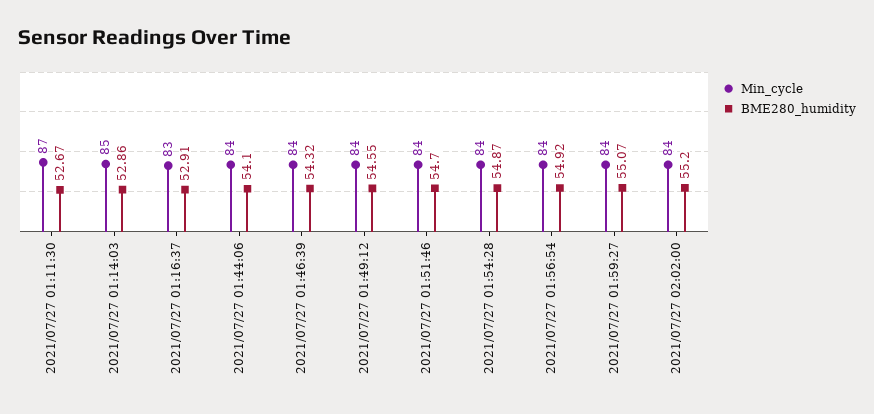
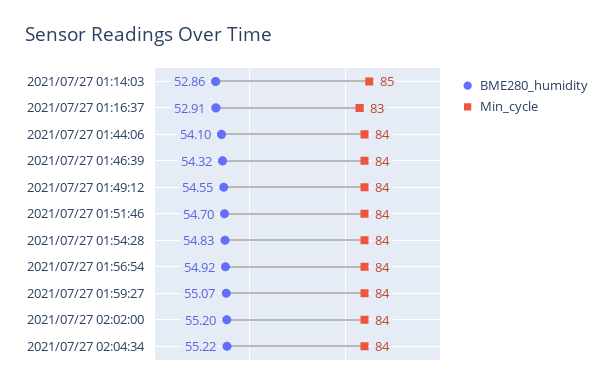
Min_cycle, 2021/07/27 01:11:30: 87 -> none
BME280_humidity, 2021/07/27 01:11:30: 52.67 -> none
BME280_humidity, 2021/07/27 01:54:28: 54.87 -> 54.83
BME280_humidity, 2021/07/27 02:04:34: none -> 55.22
Min_cycle, 2021/07/27 02:04:34: none -> 84

